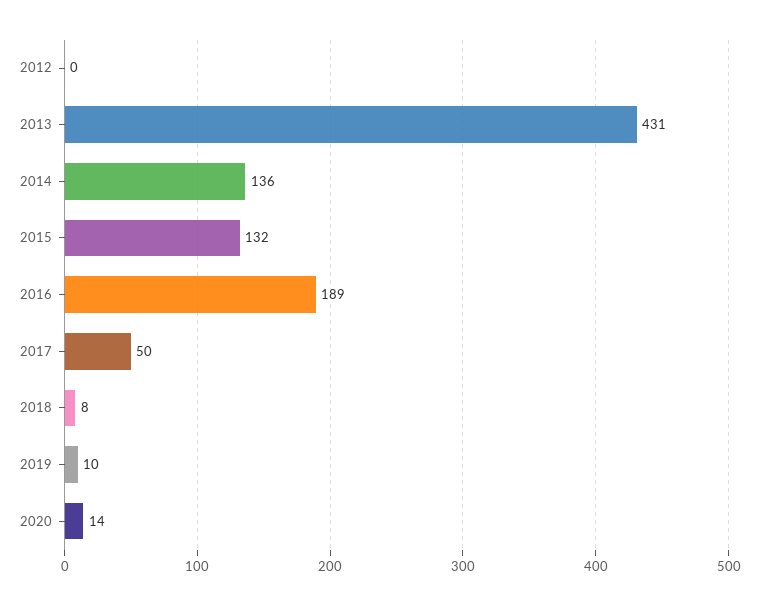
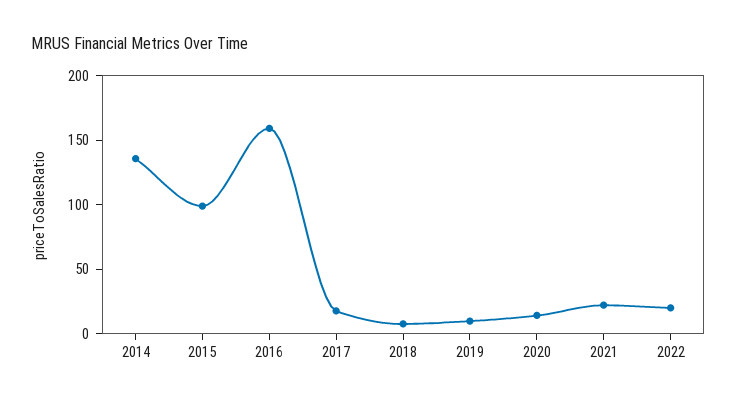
2012: 0 -> none
2013: 431 -> none
2015: 132 -> 100
2016: 189 -> 160
2017: 50 -> 20
2021: none -> 20
2022: none -> 20

